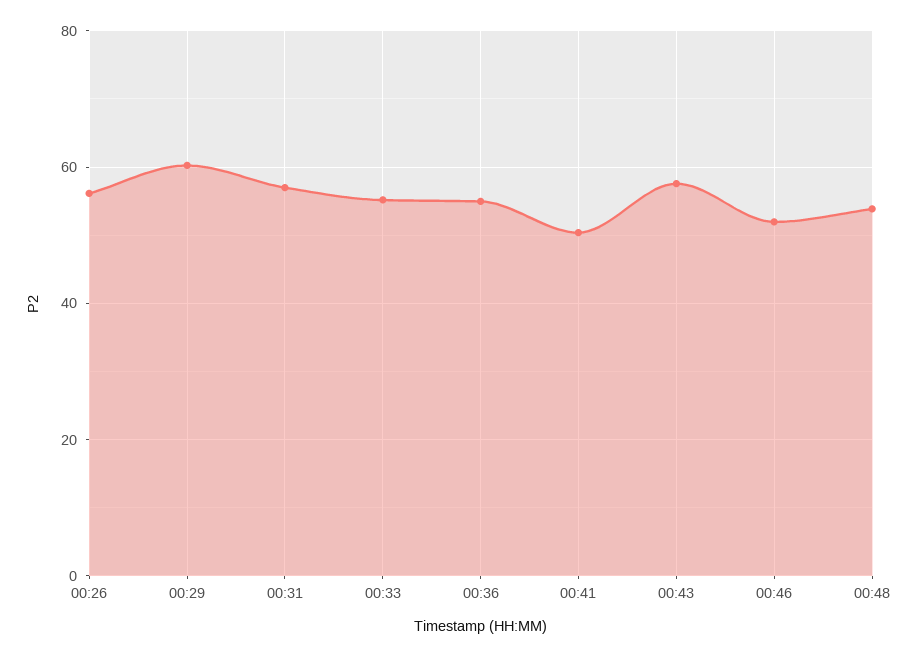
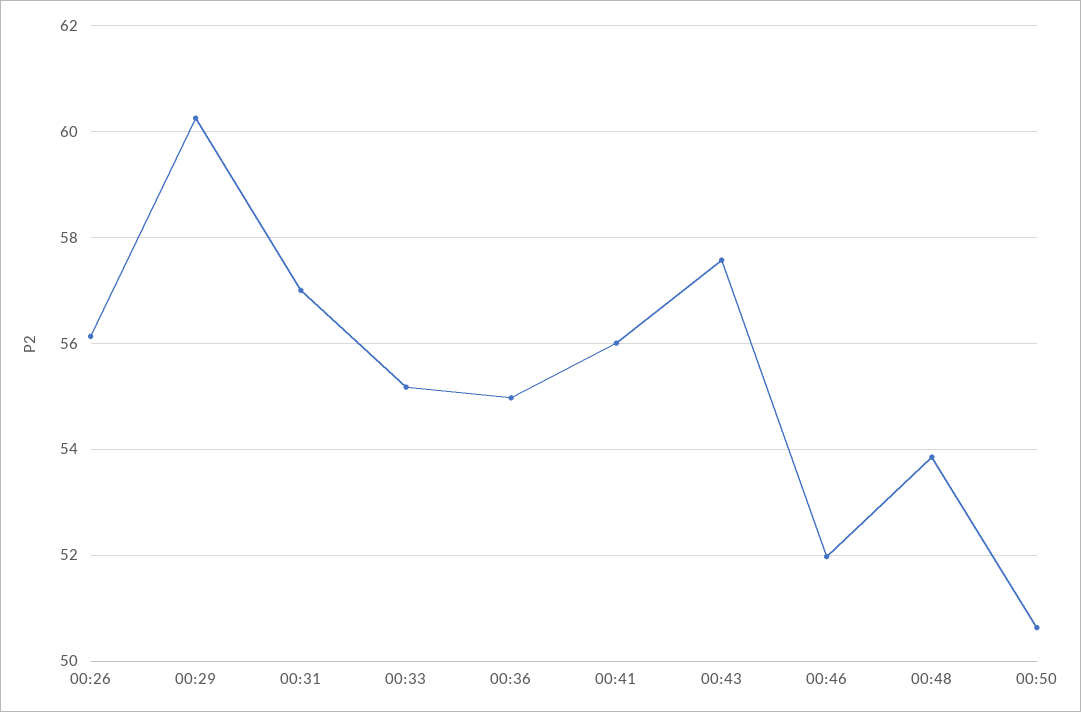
00:41: 50 -> 56
00:50: none -> 50.6

